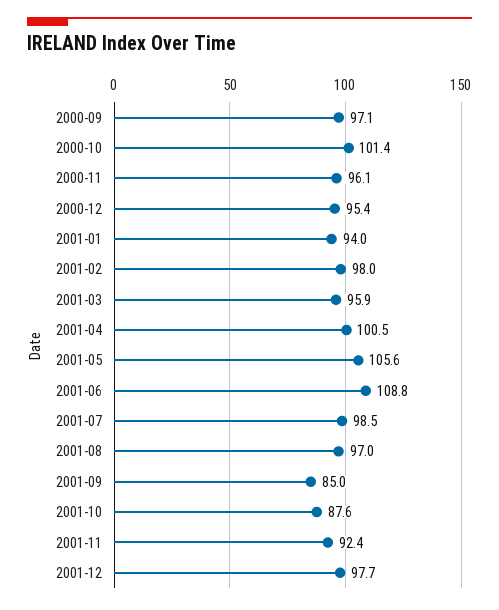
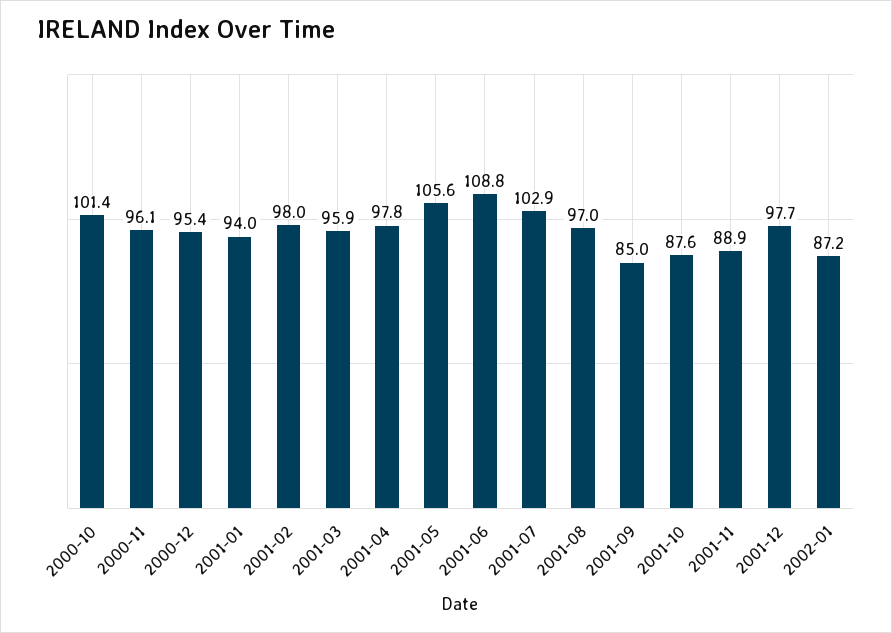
2000-09: 97.1 -> none
2001-04: 100.5 -> 97.8
2001-07: 98.5 -> 102.9
2001-11: 92.4 -> 88.9
2002-01: none -> 87.2

